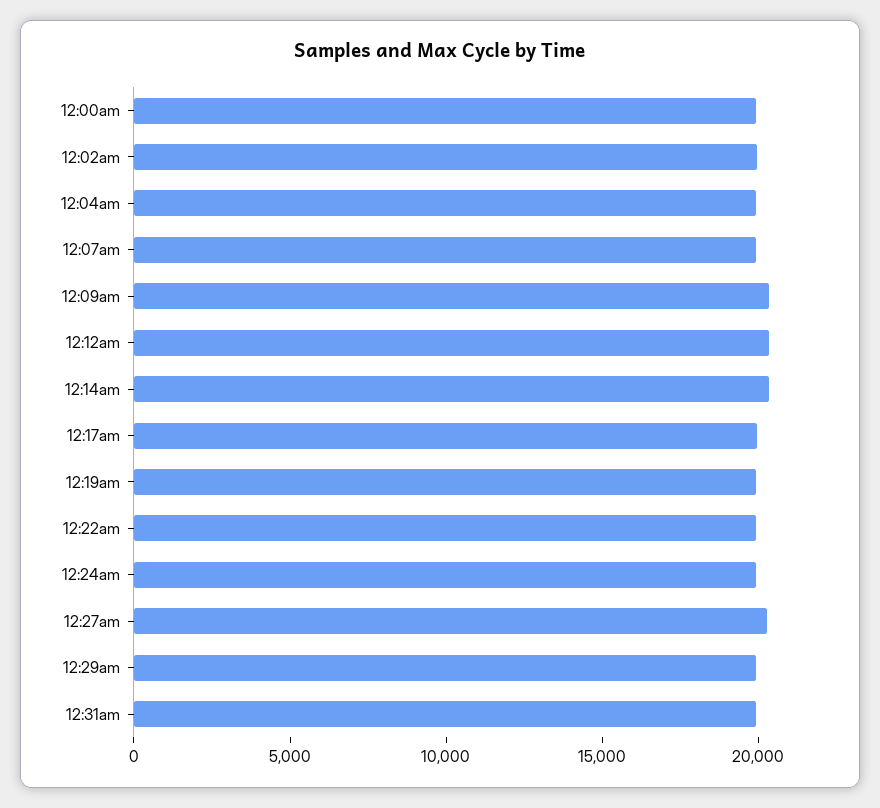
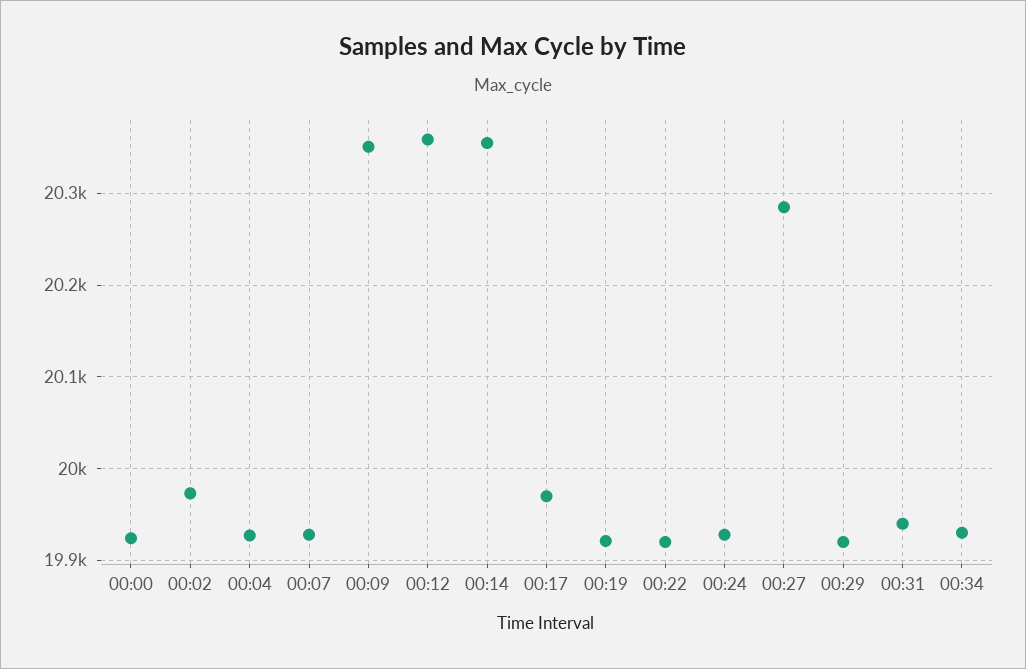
00:34: none -> 19930

